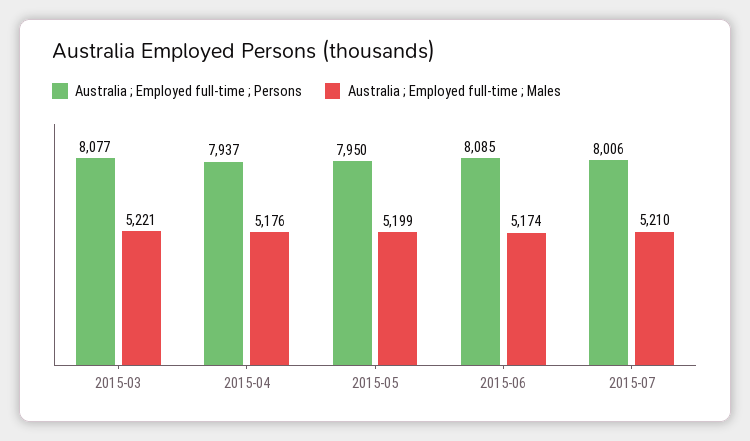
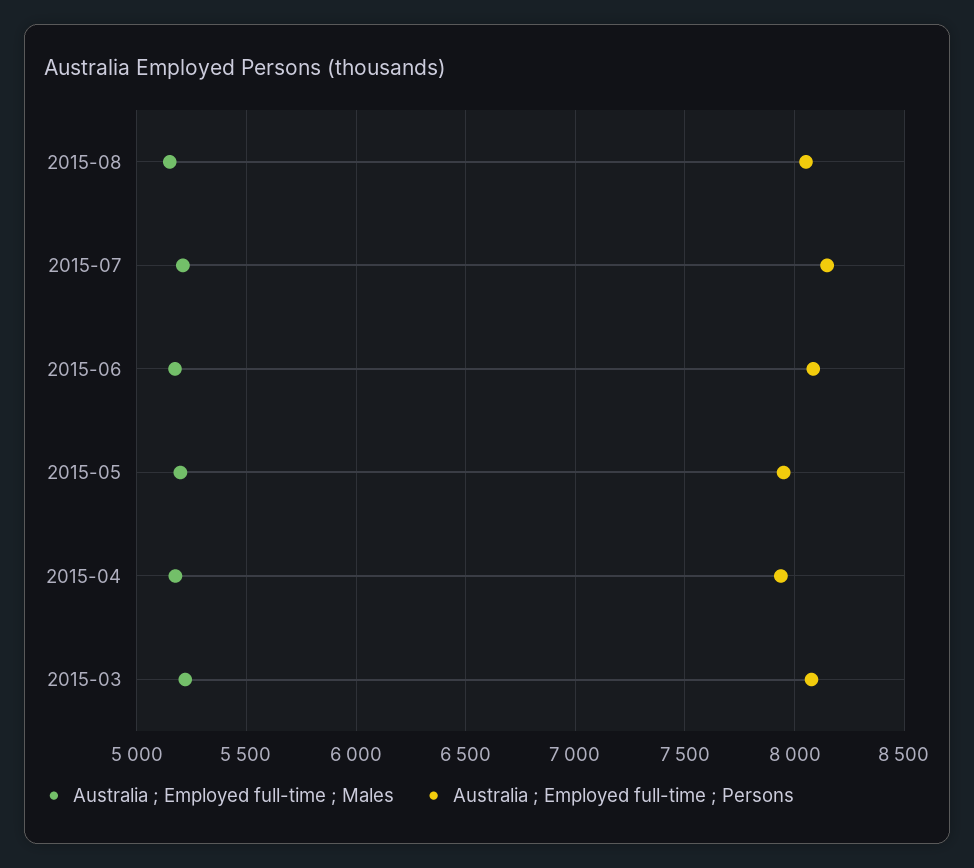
Australia ; Employed full-time ; Persons, 2015-07: 8006 -> 8150
Australia ; Employed full-time ; Males, 2015-08: none -> 5150
Australia ; Employed full-time ; Persons, 2015-08: none -> 8050

